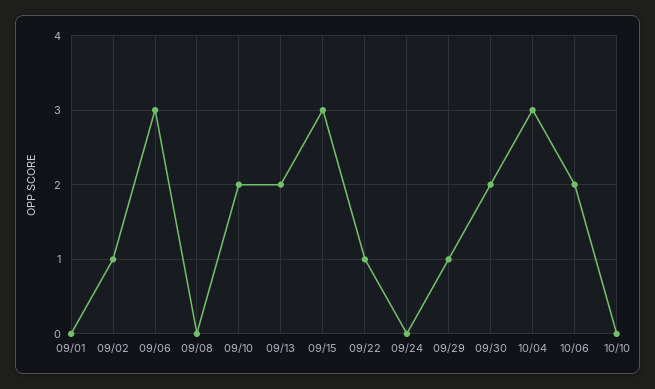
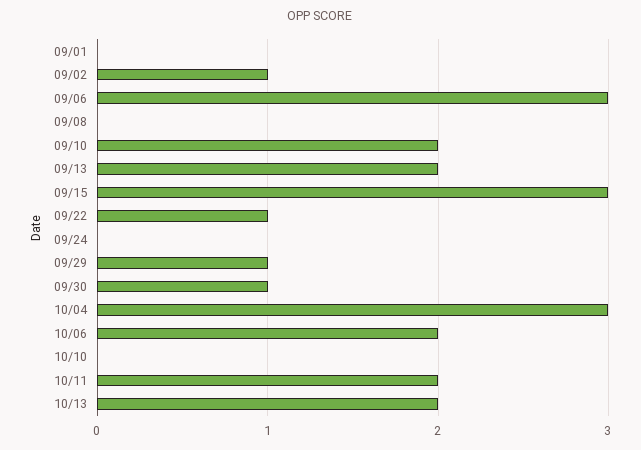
09/30: 2 -> 1
10/11: none -> 2
10/13: none -> 2

